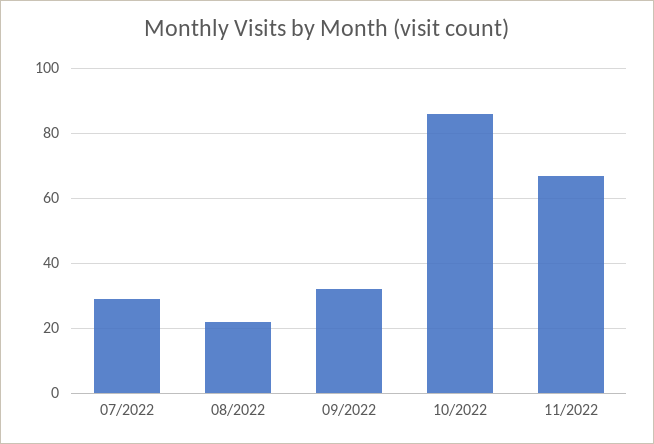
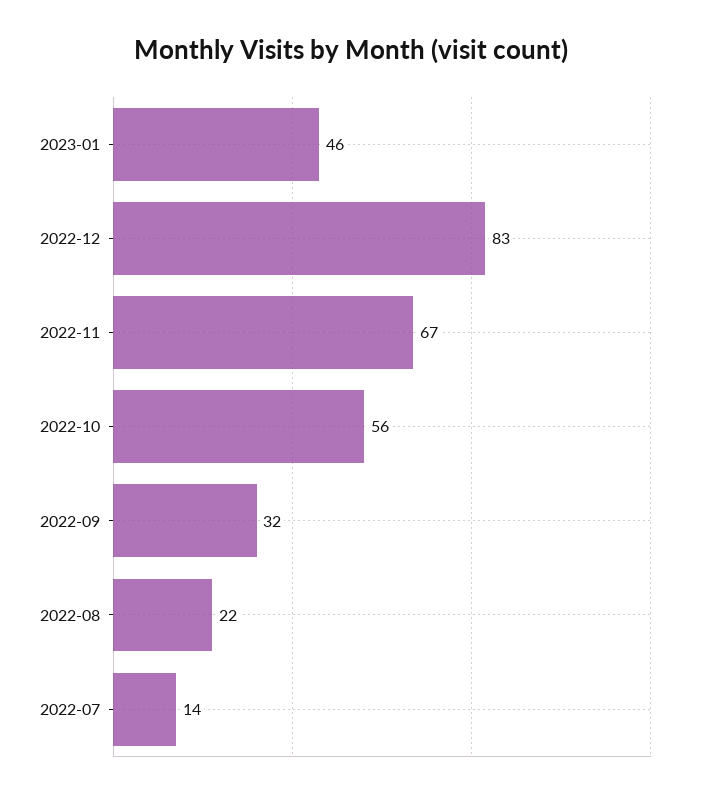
07/2022: 30 -> 14
10/2022: 85 -> 56
2023-01: none -> 46
2022-12: none -> 83

